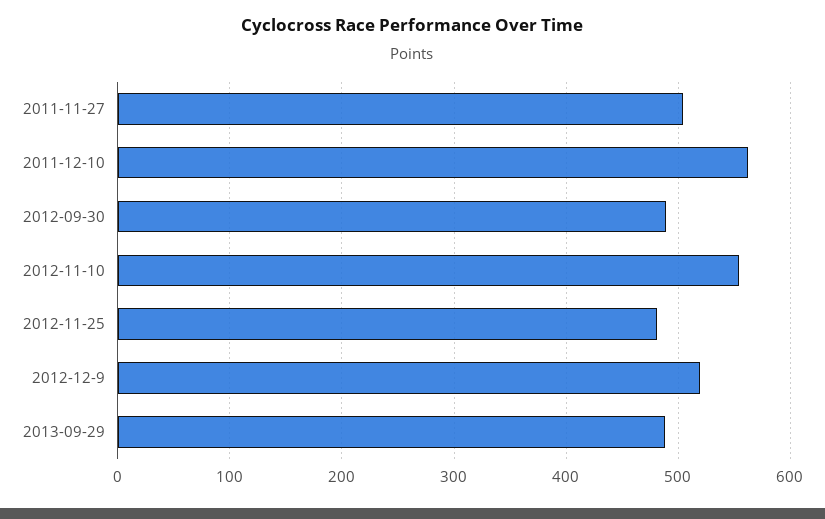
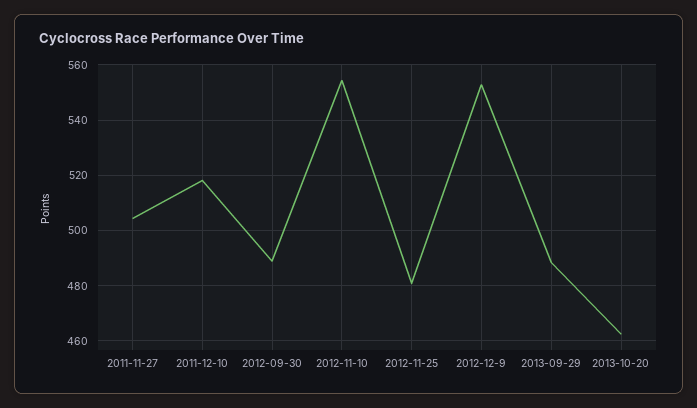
2011-12-10: 560 -> 517.5
2012-12-9: 520 -> 552.5
2013-10-20: none -> 462.5

